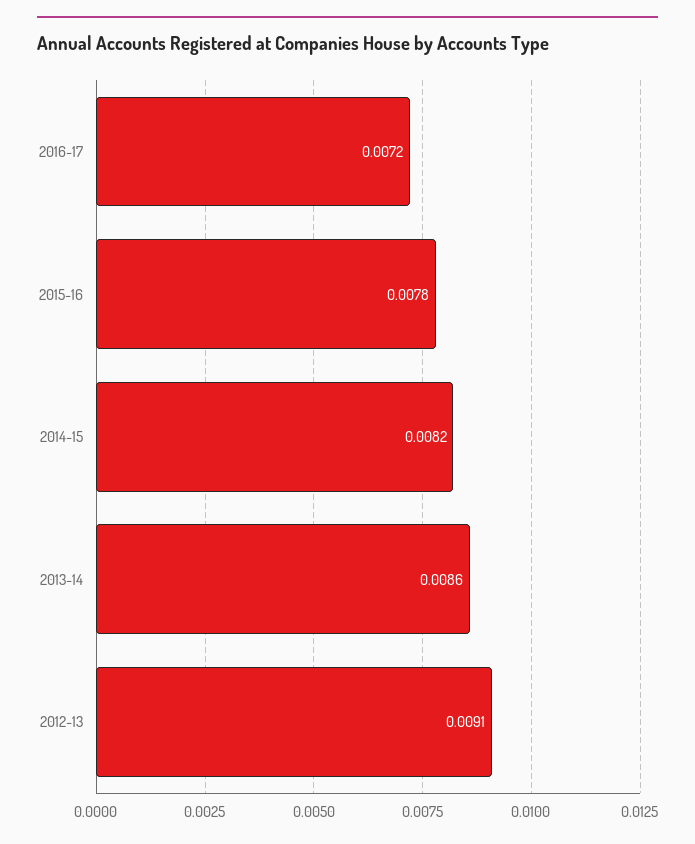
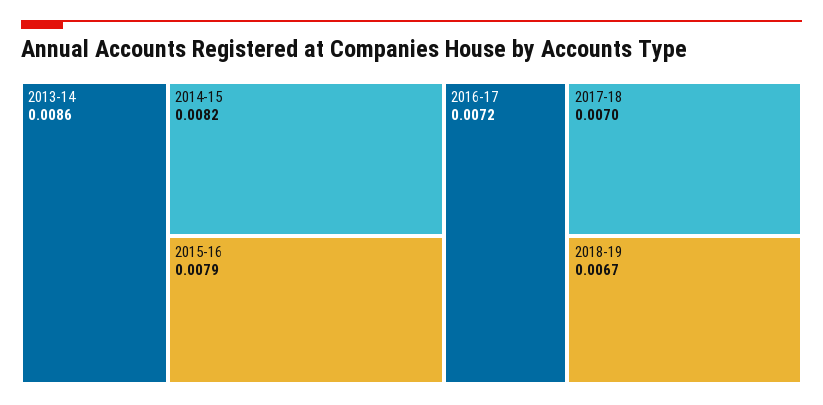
2015-16: 0.0078 -> 0.0079
2012-13: 0.0091 -> none
2017-18: none -> 0.007
2018-19: none -> 0.0067

